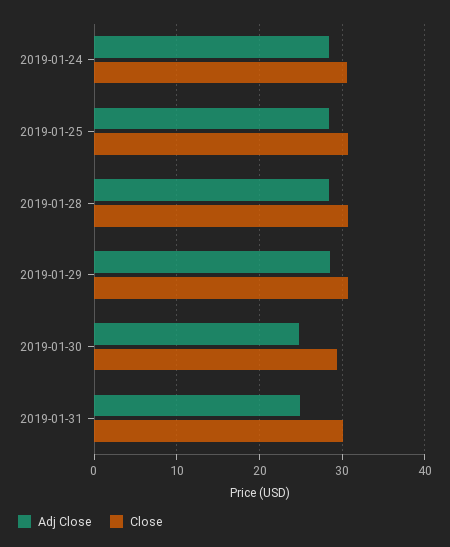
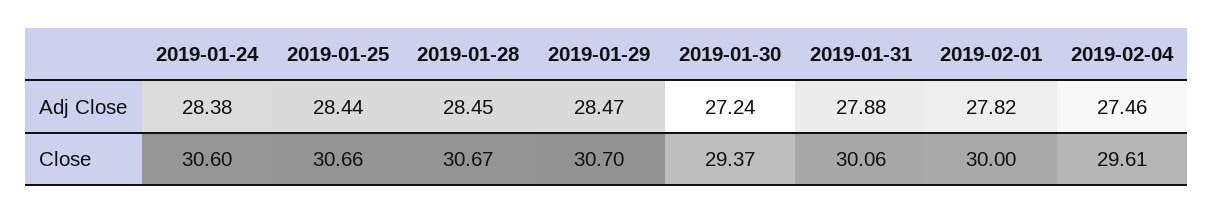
Adj Close, 2019-01-30: 25 -> 27.24
Adj Close, 2019-01-31: 25 -> 27.88
Adj Close, 2019-02-01: none -> 27.82
Adj Close, 2019-02-04: none -> 27.46
Close, 2019-02-01: none -> 30
Close, 2019-02-04: none -> 29.61

